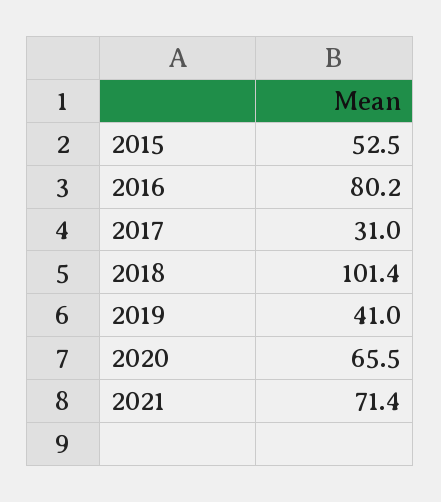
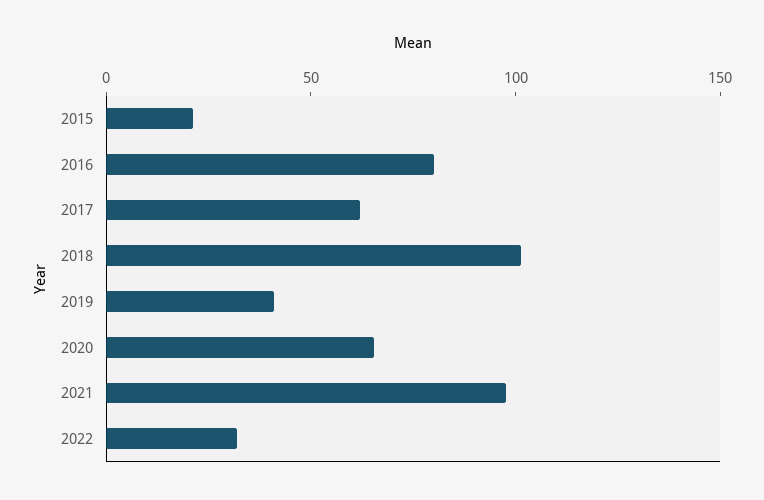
2015: 52.5 -> 20
2017: 31 -> 60
2021: 71.4 -> 100
2022: none -> 30

